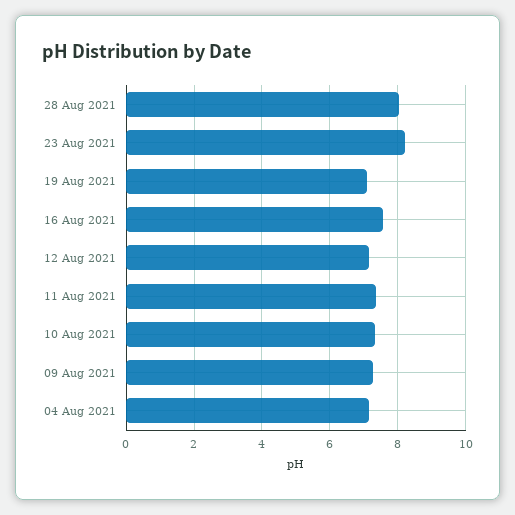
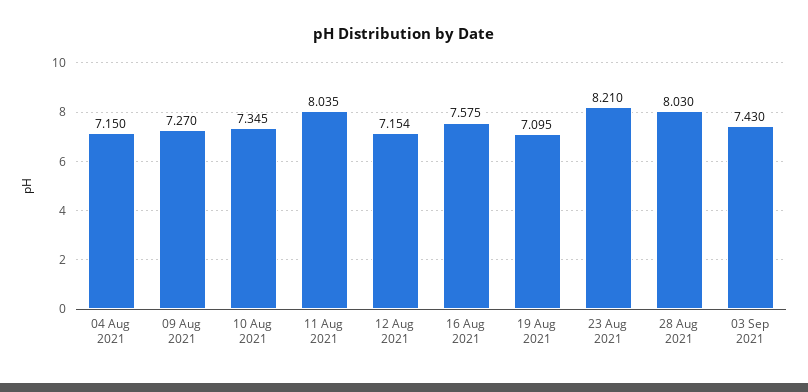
11 Aug 2021: 7.4 -> 8.035
03 Sep 2021: none -> 7.43

